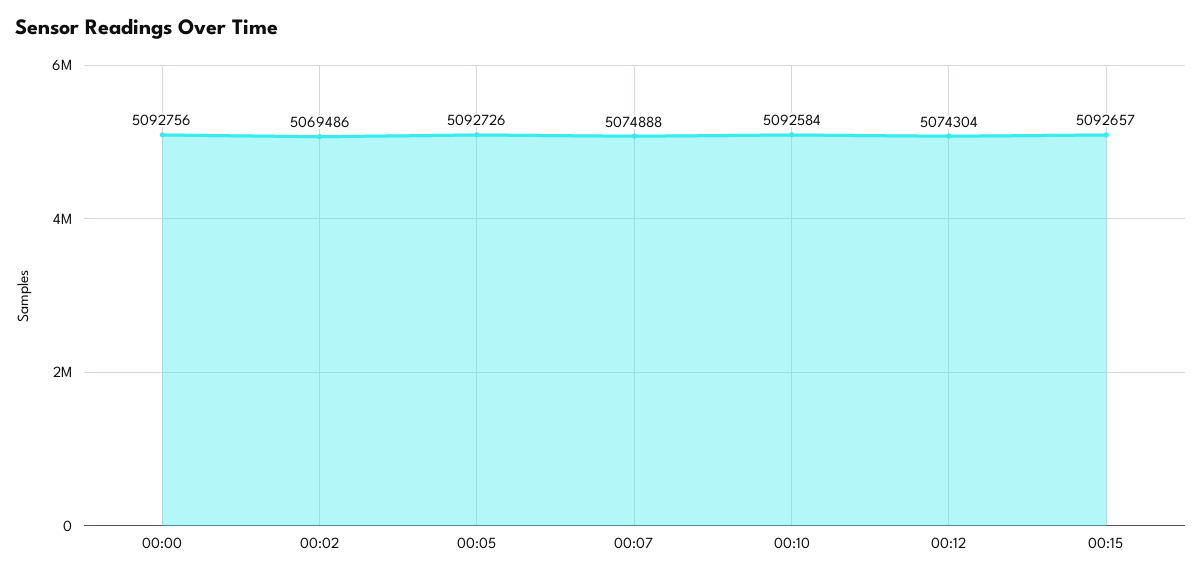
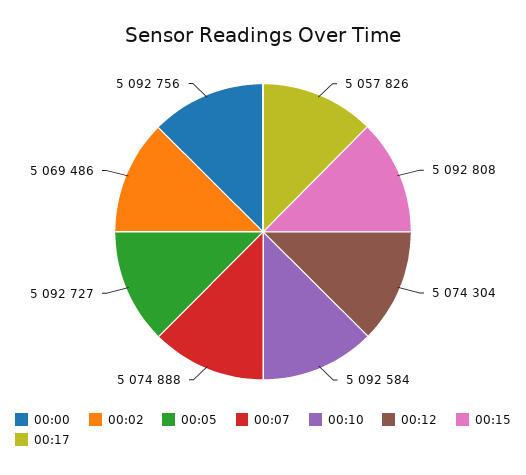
00:05: 5092726 -> 5092727
00:15: 5092657 -> 5092808
00:17: none -> 5057826

